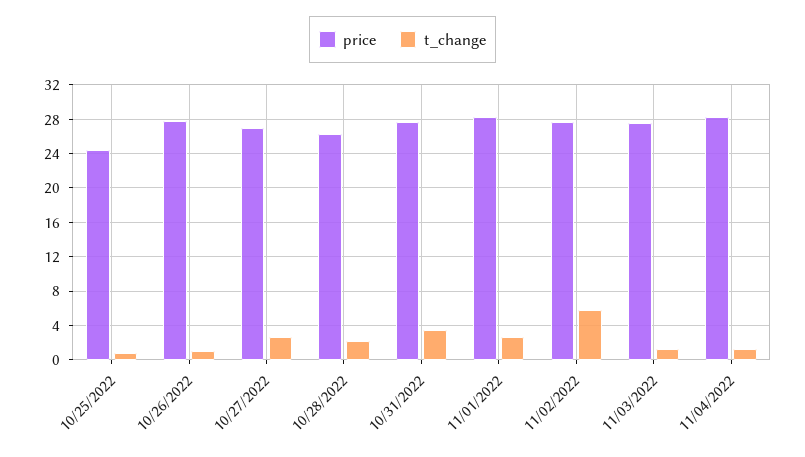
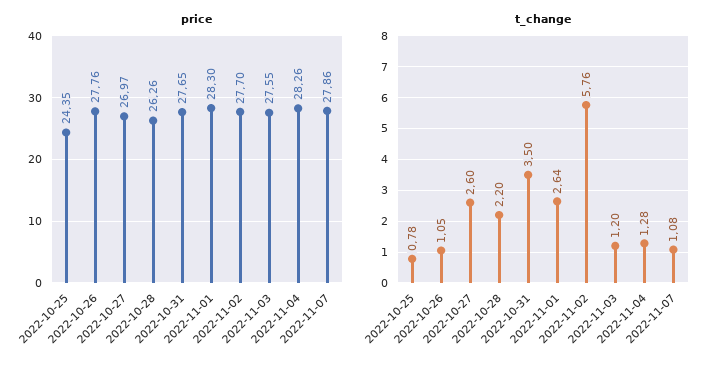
price, 2022-11-07: none -> 27.86
t_change, 2022-11-07: none -> 1.08

